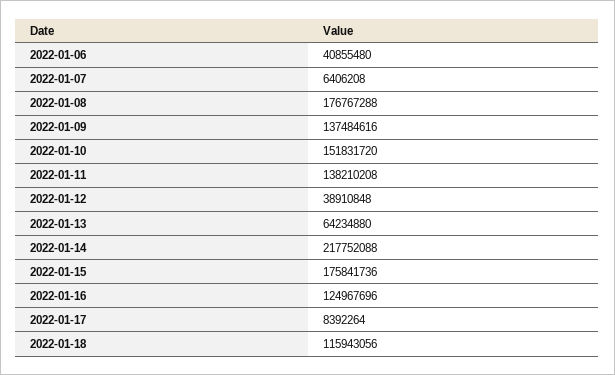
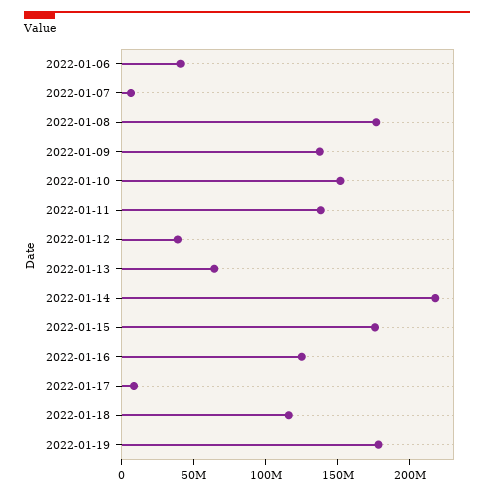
2022-01-19: none -> 180000000

